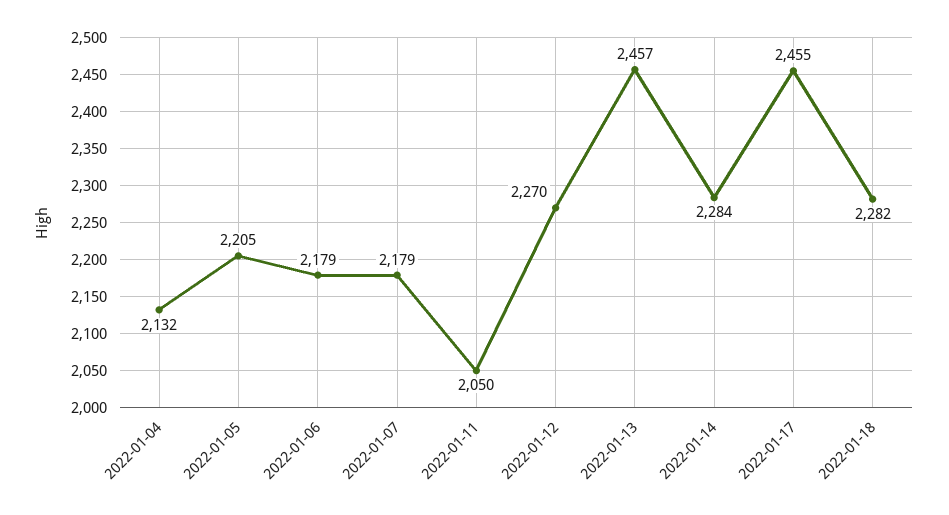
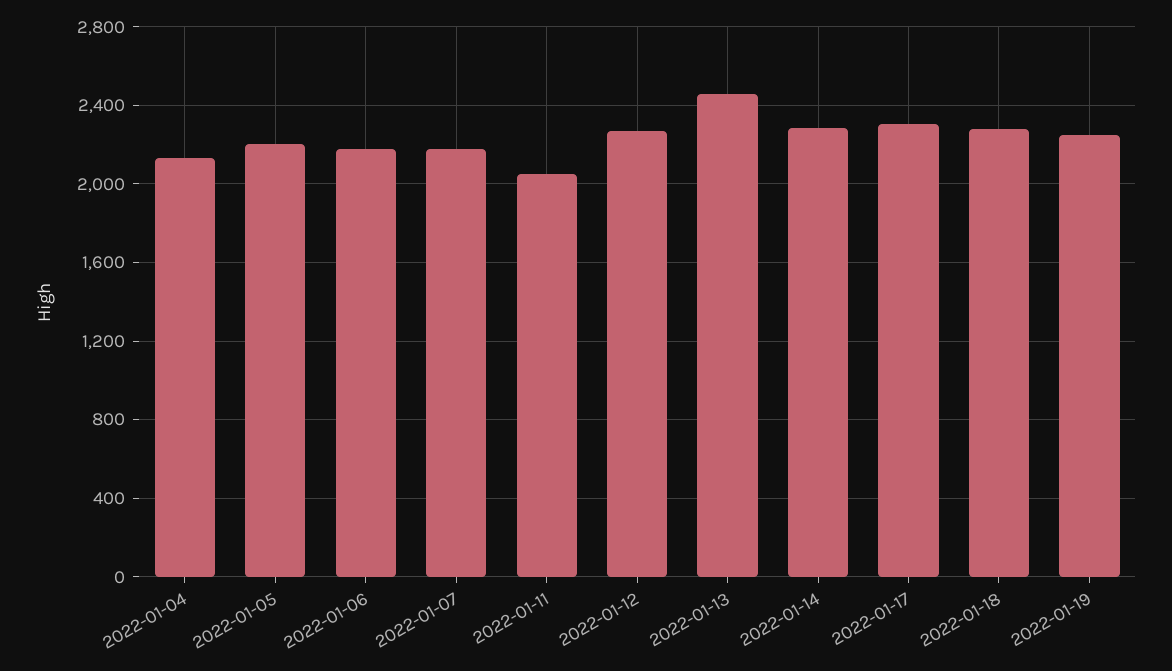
2022-01-17: 2455 -> 2300
2022-01-19: none -> 2250

